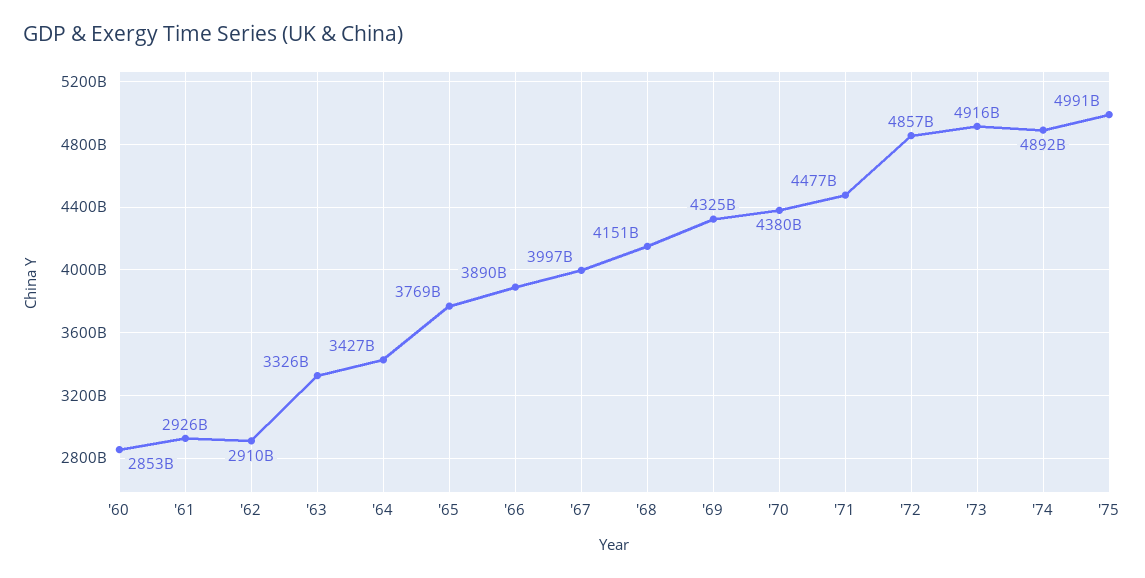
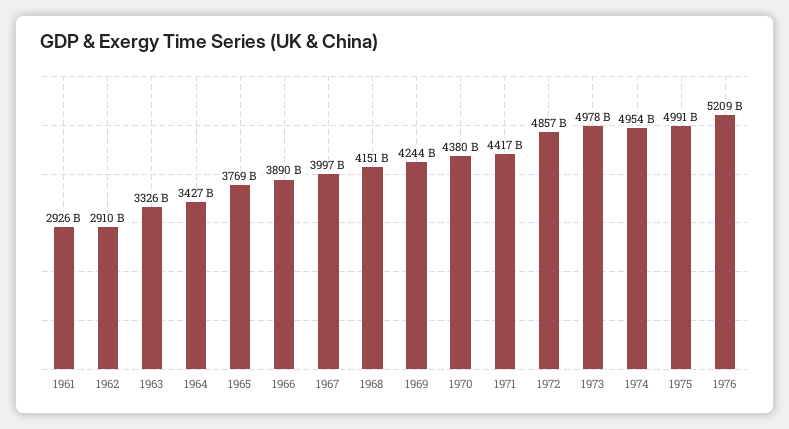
'60: 2853000000000 -> none
'69: 4325000000000 -> 4244000000000
'71: 4477000000000 -> 4417000000000
'73: 4916000000000 -> 4978000000000
'74: 4892000000000 -> 4954000000000
1976: none -> 5209000000000

